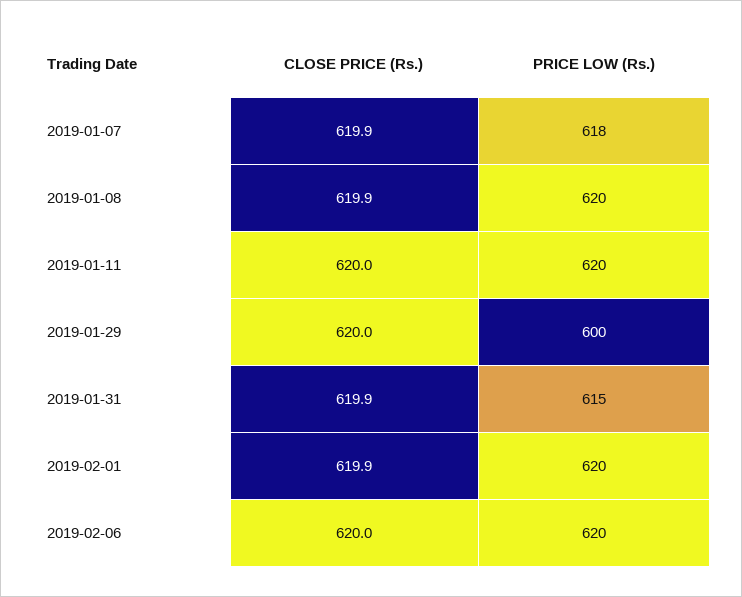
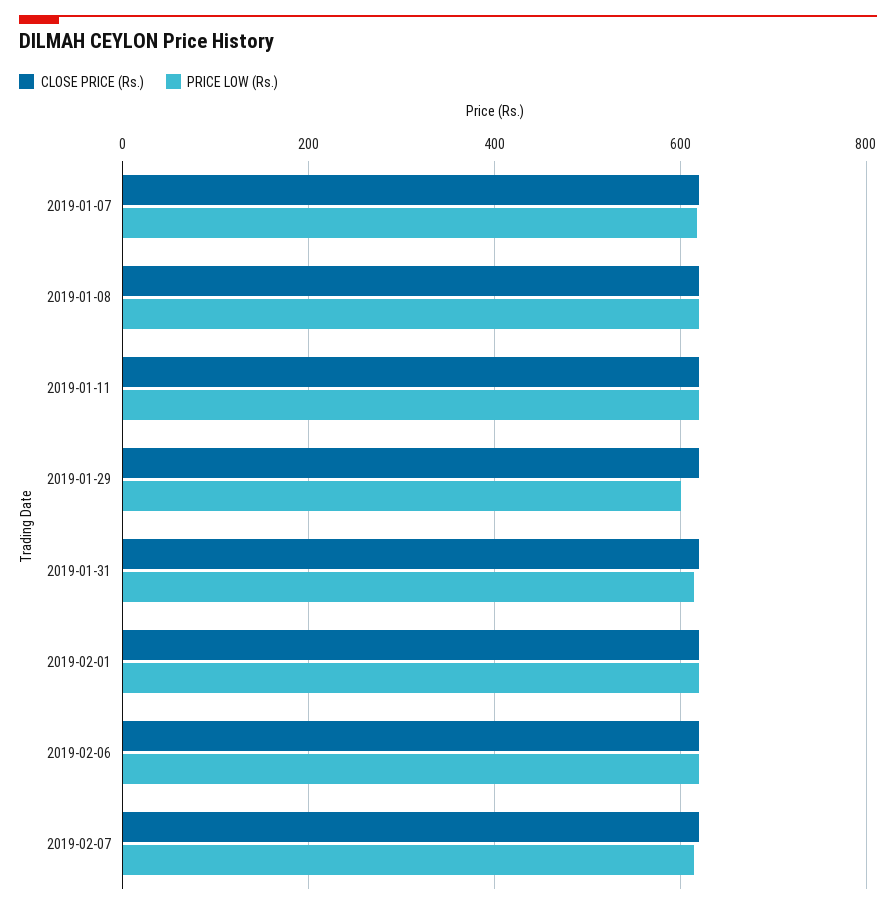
CLOSE PRICE (Rs.), 2019-02-07: none -> 620
PRICE LOW (Rs.), 2019-02-07: none -> 620

